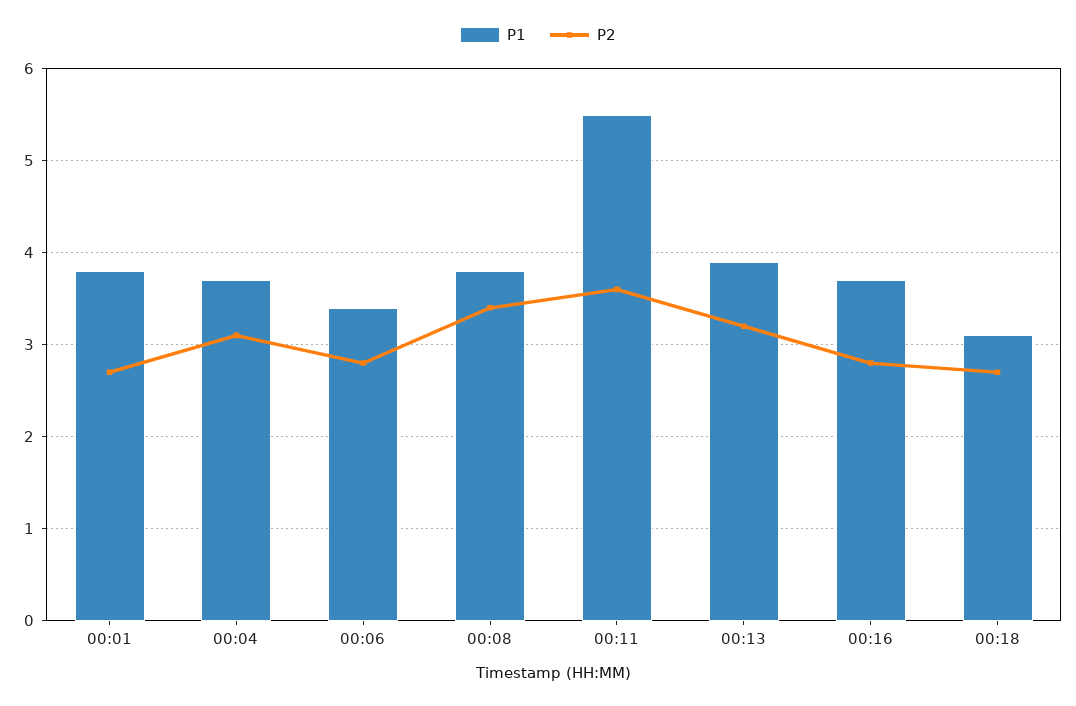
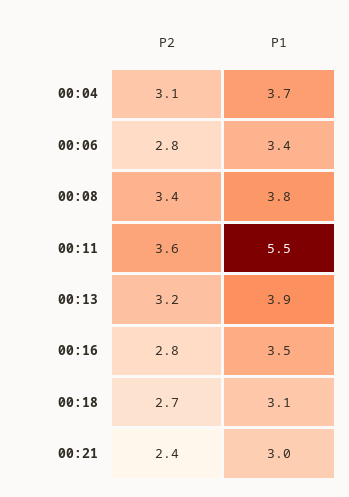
P1, 00:01: 3.8 -> none
P2, 00:01: 2.7 -> none
P1, 00:16: 3.7 -> 3.5
P2, 00:21: none -> 2.4
P1, 00:21: none -> 3

